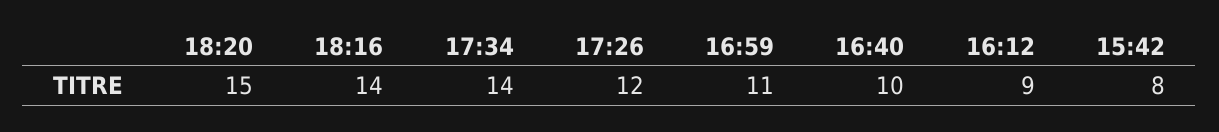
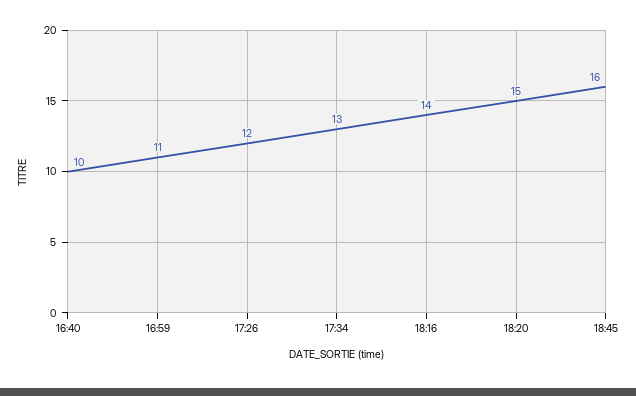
17:34: 14 -> 13
16:12: 9 -> none
15:42: 8 -> none
18:45: none -> 16

